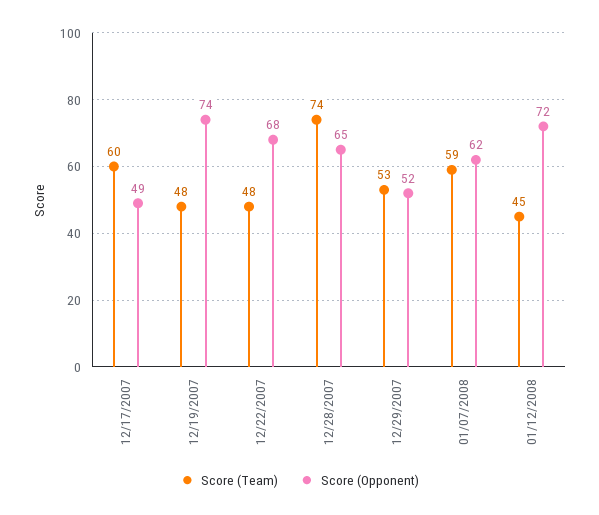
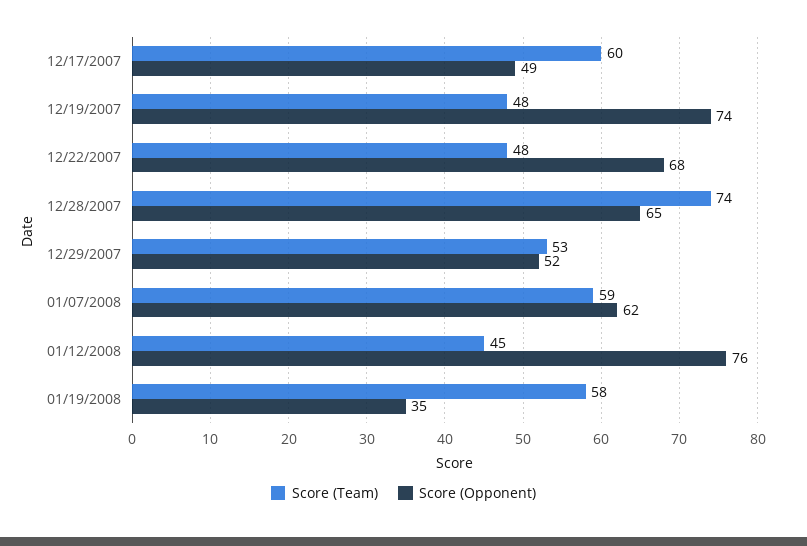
Score (Opponent), 01/12/2008: 72 -> 76
Score (Team), 01/19/2008: none -> 58
Score (Opponent), 01/19/2008: none -> 35

